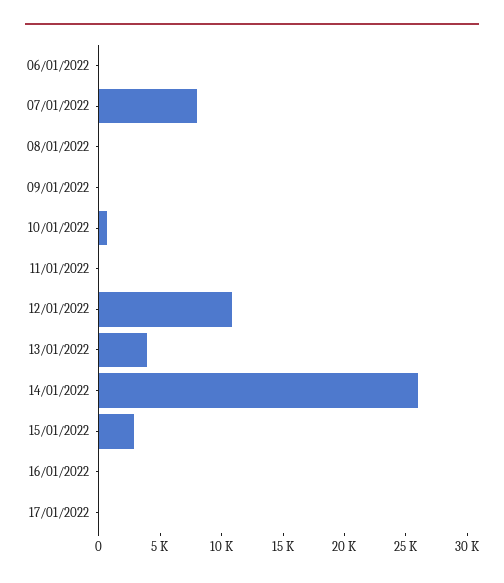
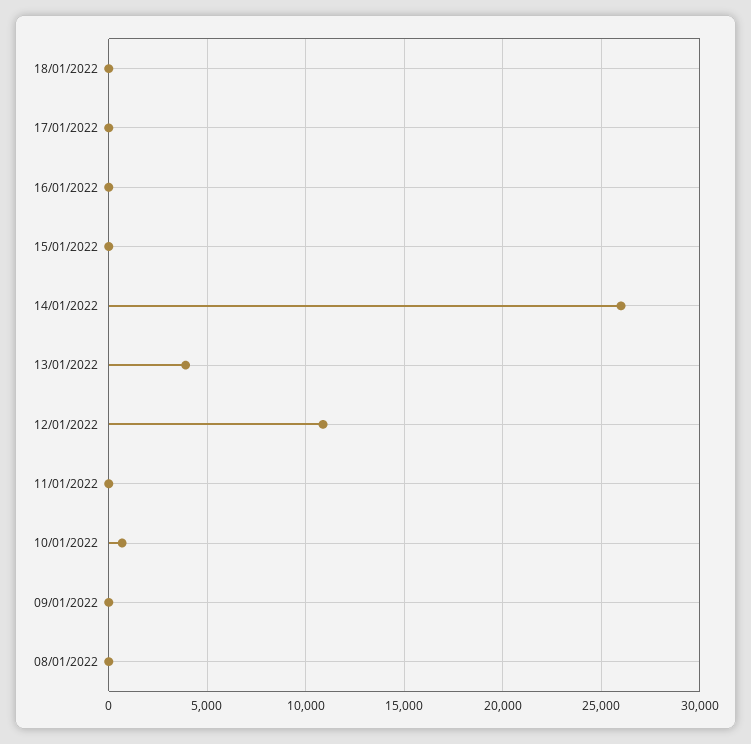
06/01/2022: 0 -> none
07/01/2022: 8000 -> none
15/01/2022: 3000 -> 0
18/01/2022: none -> 0

